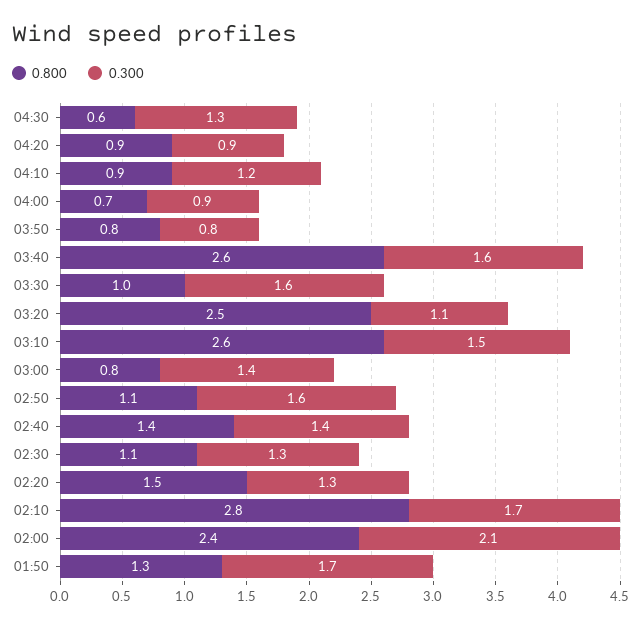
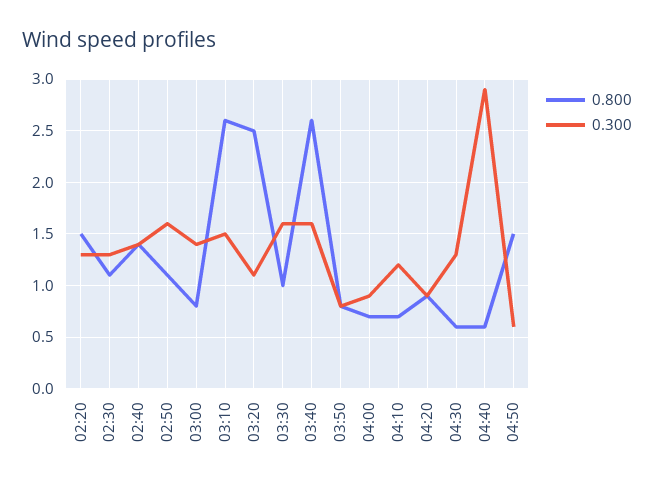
0.800, 04:10: 0.9 -> 0.7
0.800, 02:10: 2.8 -> none
0.300, 02:10: 1.7 -> none
0.800, 02:00: 2.4 -> none
0.300, 02:00: 2.1 -> none
0.800, 01:50: 1.3 -> none
0.300, 01:50: 1.7 -> none
0.800, 04:40: none -> 0.6
0.300, 04:40: none -> 2.9
0.800, 04:50: none -> 1.5
0.300, 04:50: none -> 0.6

